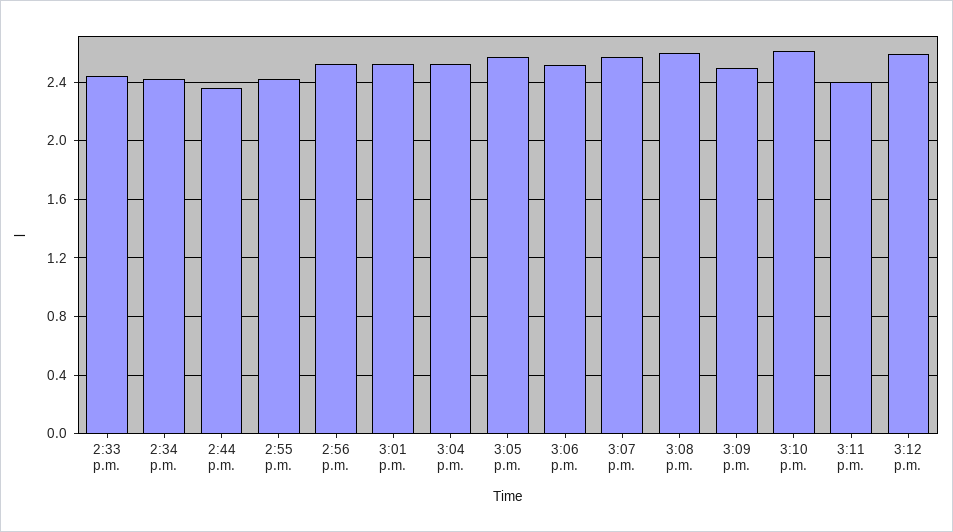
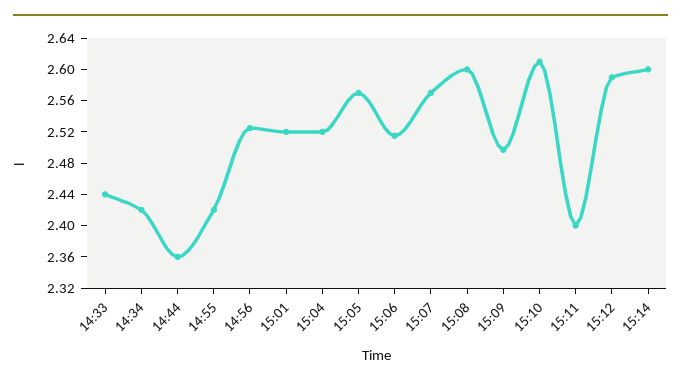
15:14: none -> 2.6

